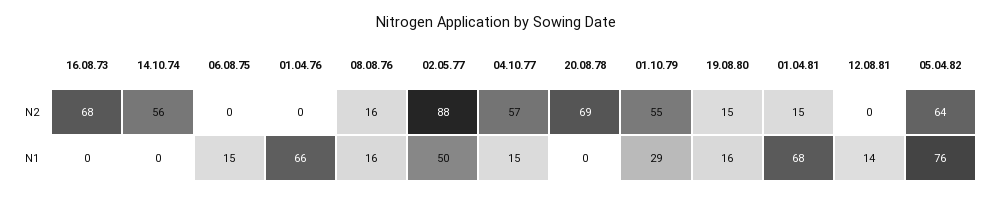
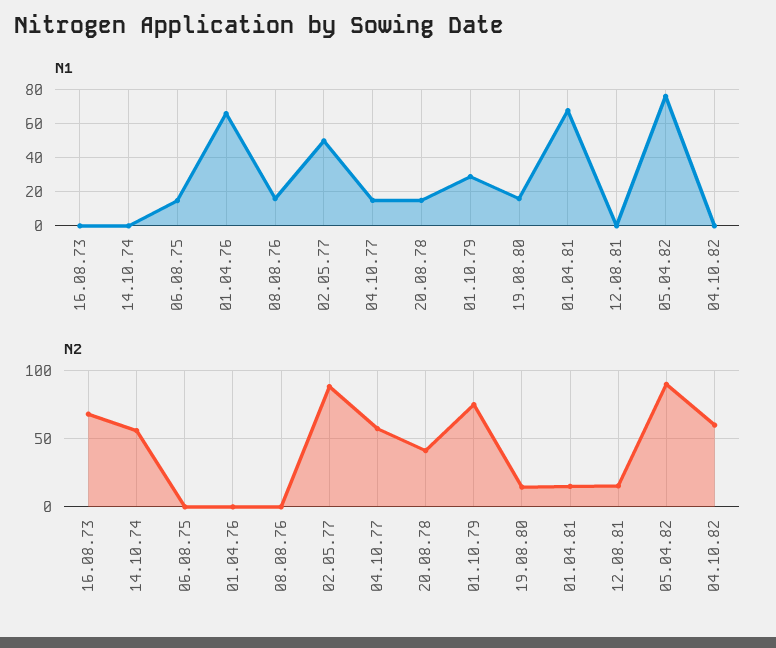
N2, 08.08.76: 16 -> 0
N2, 20.08.78: 69 -> 40
N2, 01.10.79: 55 -> 75
N2, 12.08.81: 0 -> 15
N2, 05.04.82: 64 -> 90
N1, 20.08.78: 0 -> 15
N1, 12.08.81: 14 -> 0
N1, 04.10.82: none -> 0
N2, 04.10.82: none -> 60

